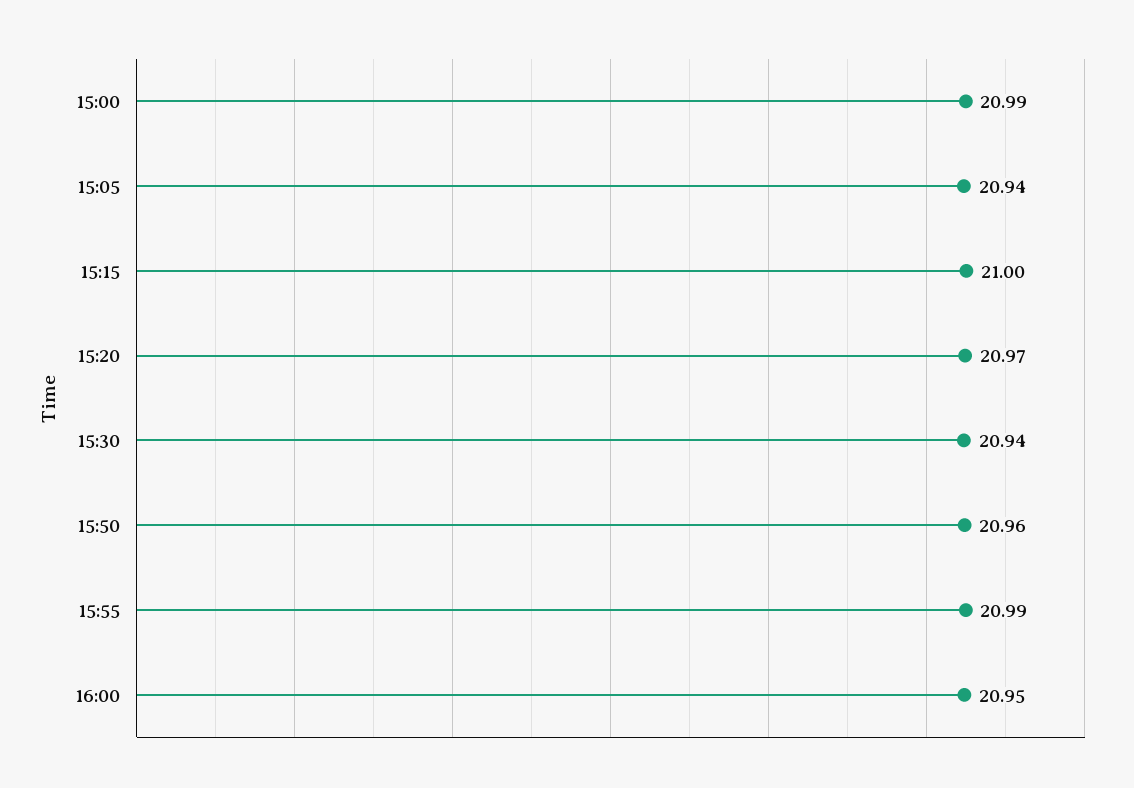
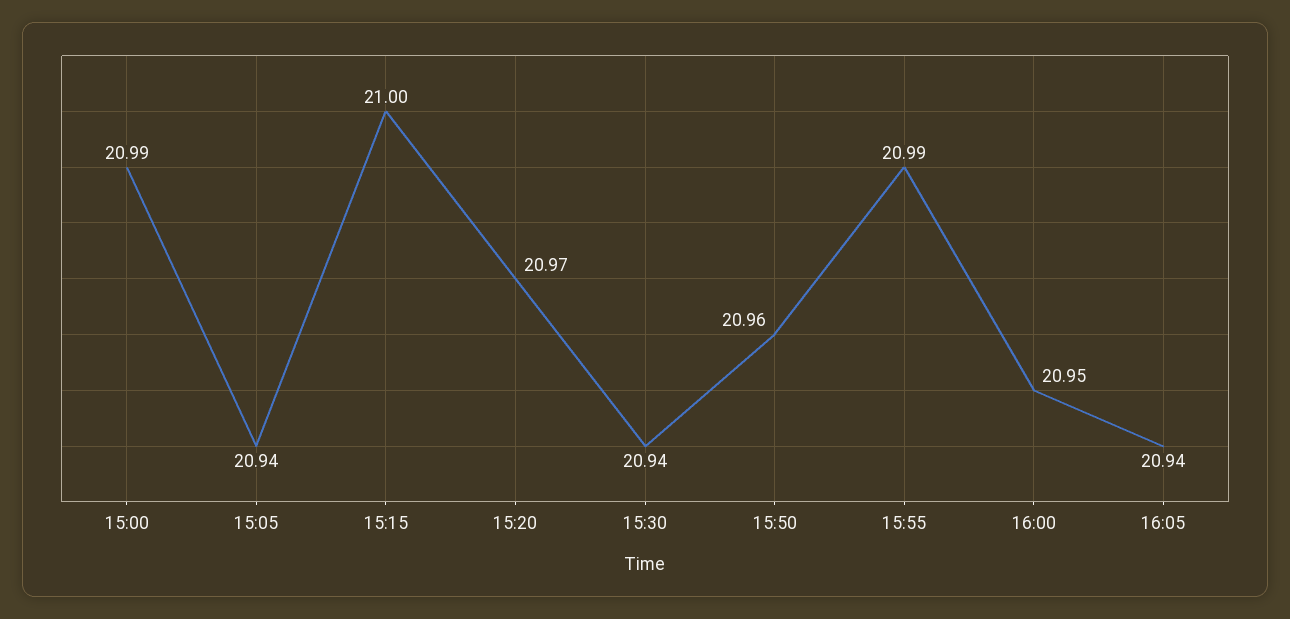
16:05: none -> 20.94

